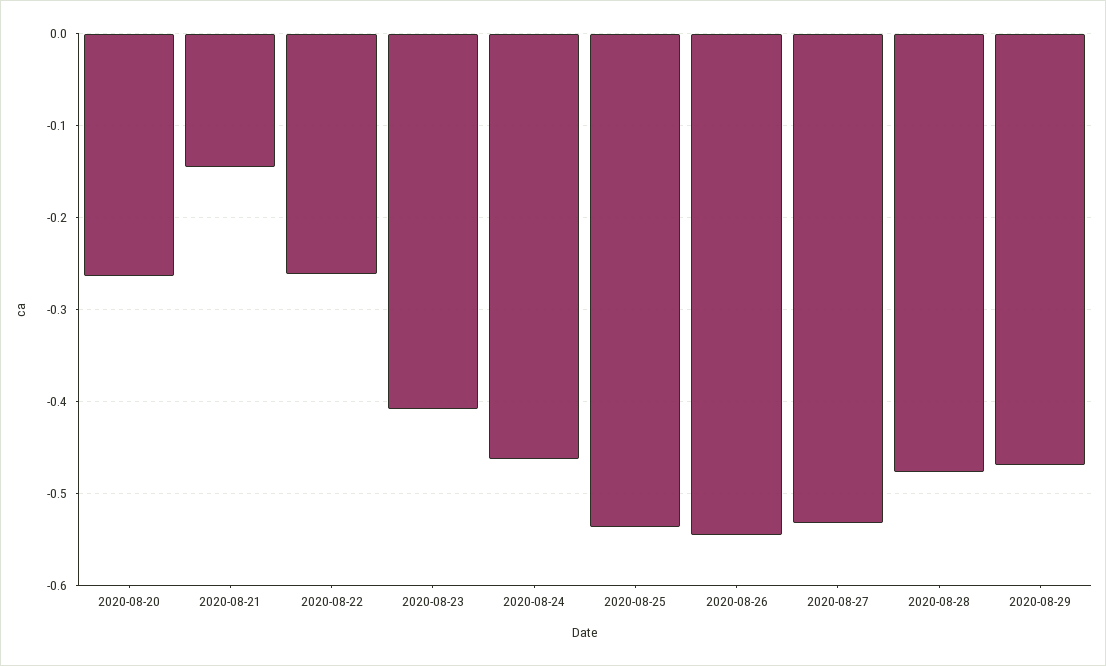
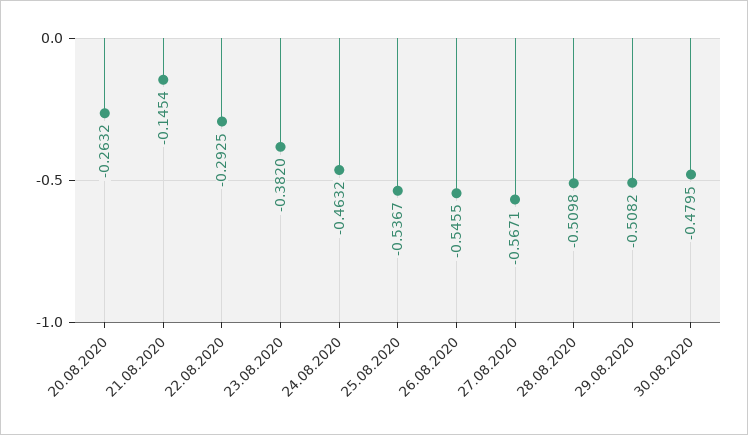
2020-08-22: -0.26 -> -0.2925
2020-08-23: -0.41 -> -0.382
2020-08-27: -0.53 -> -0.5671
2020-08-28: -0.48 -> -0.5098
2020-08-29: -0.47 -> -0.5082
30.08.2020: none -> -0.4795

